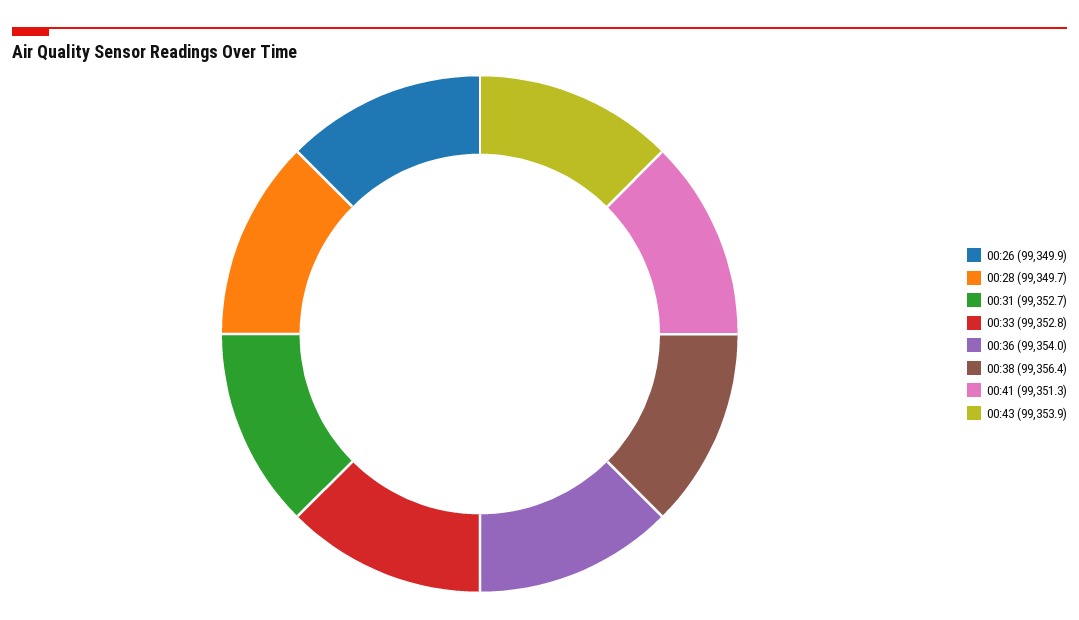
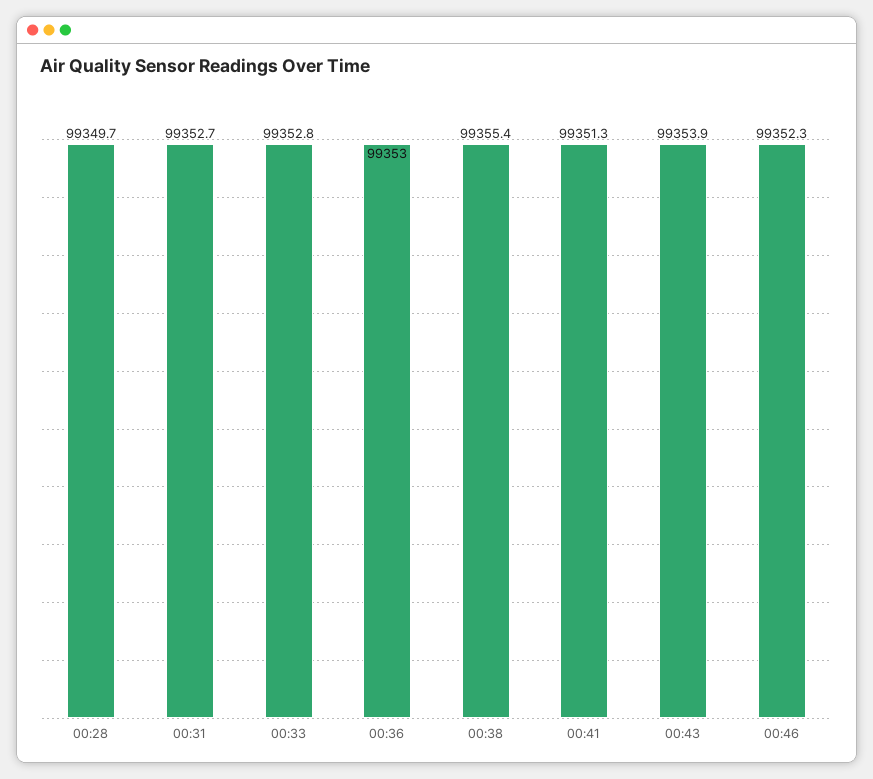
00:26: 99349.9 -> none
00:36: 99354 -> 99353
00:38: 99356.4 -> 99355.4
00:46: none -> 99352.3

